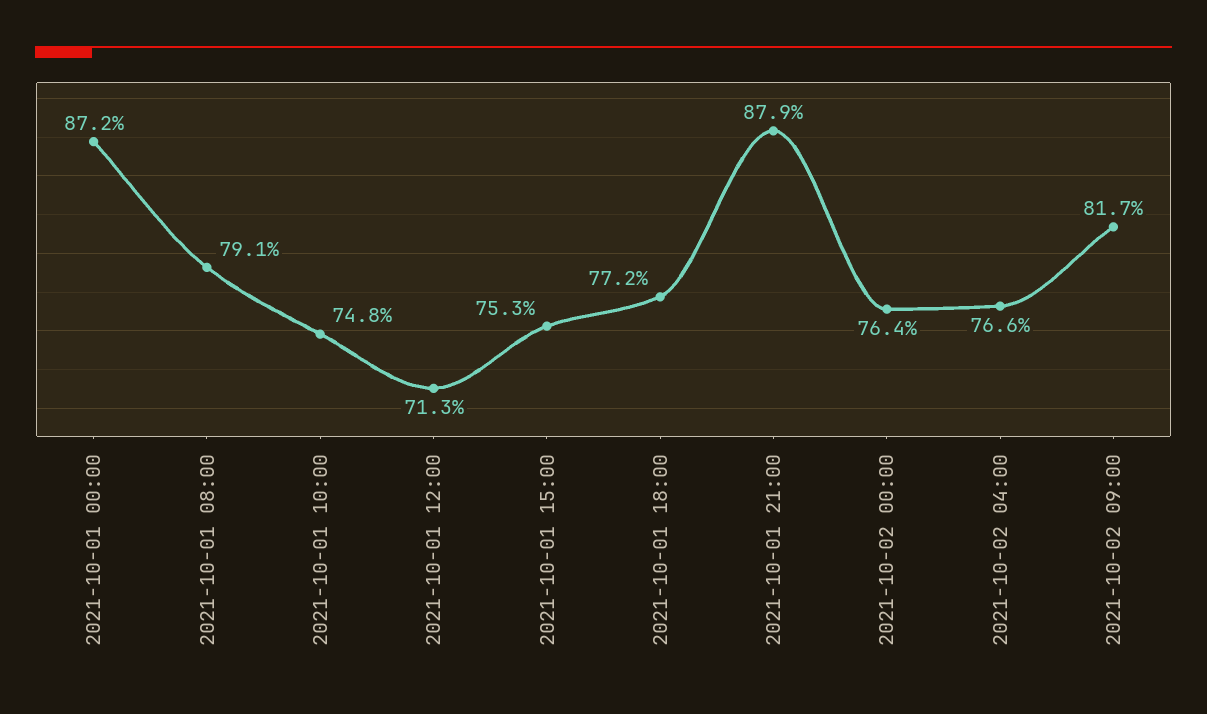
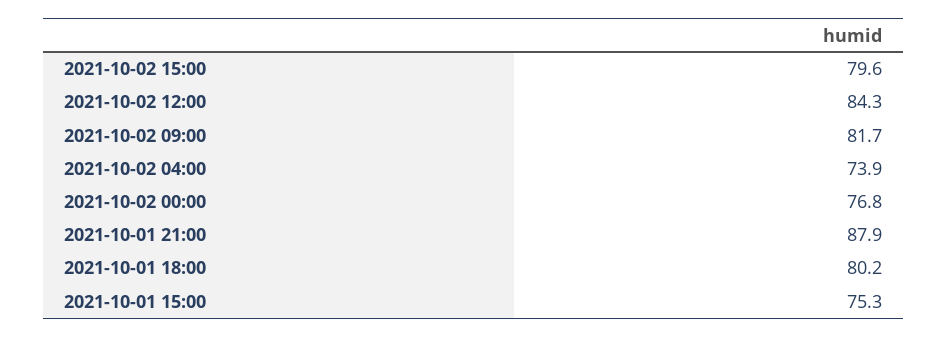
2021-10-01 00:00: 87.2 -> none
2021-10-01 08:00: 79.1 -> none
2021-10-01 10:00: 74.8 -> none
2021-10-01 12:00: 71.3 -> none
2021-10-01 18:00: 77.2 -> 80.2
2021-10-02 00:00: 76.4 -> 76.8
2021-10-02 04:00: 76.6 -> 73.9
2021-10-02 15:00: none -> 79.6
2021-10-02 12:00: none -> 84.3

